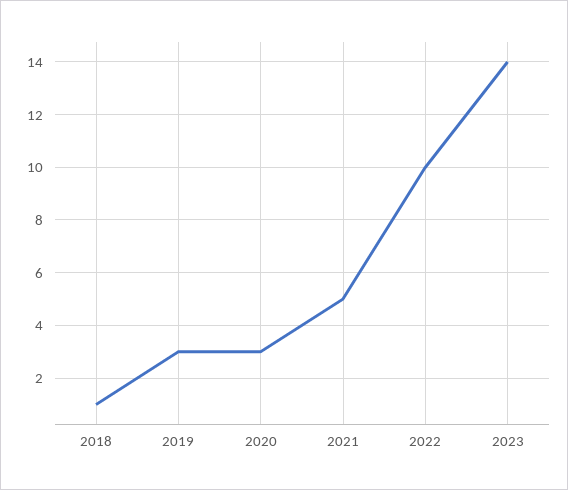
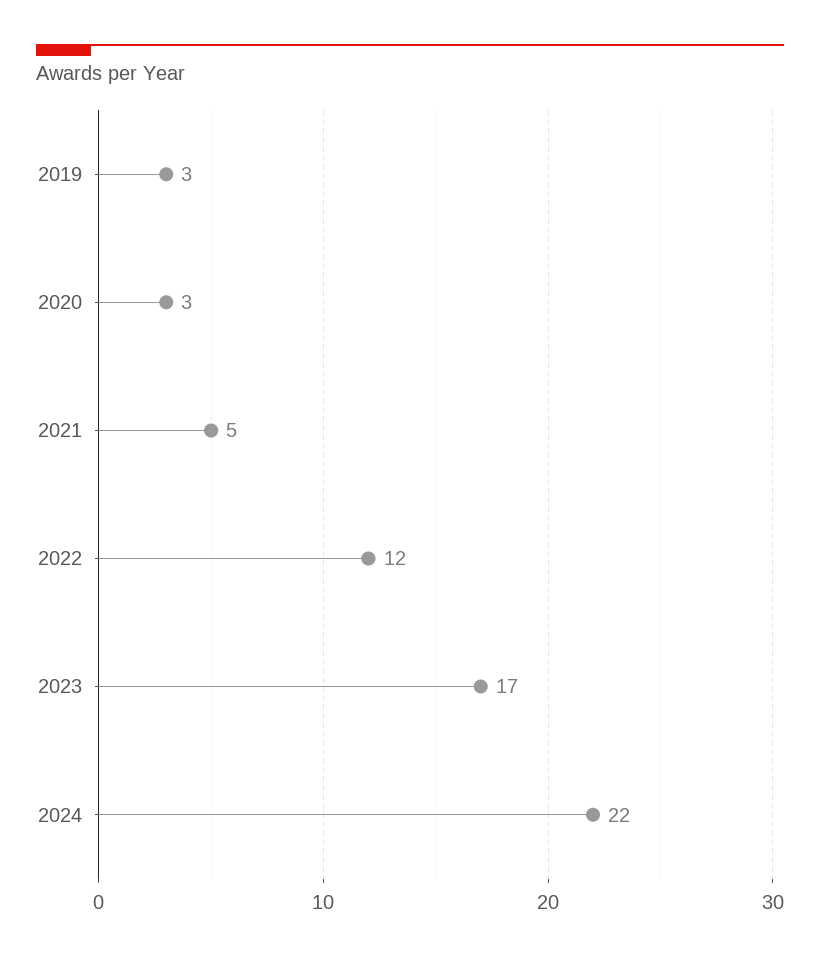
2018: 1 -> none
2022: 10 -> 12
2023: 14 -> 17
2024: none -> 22

